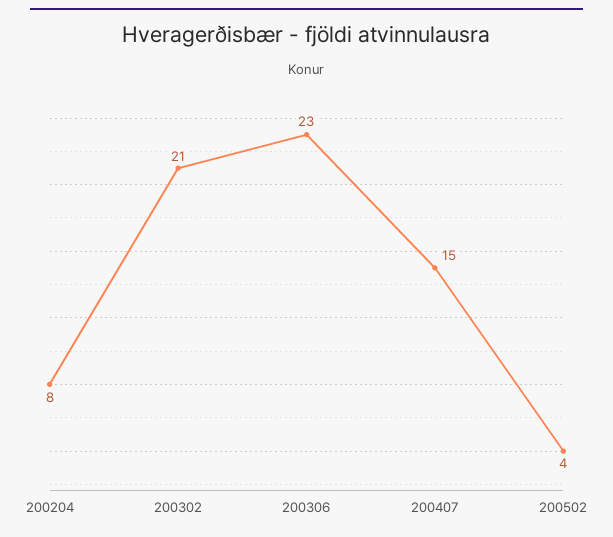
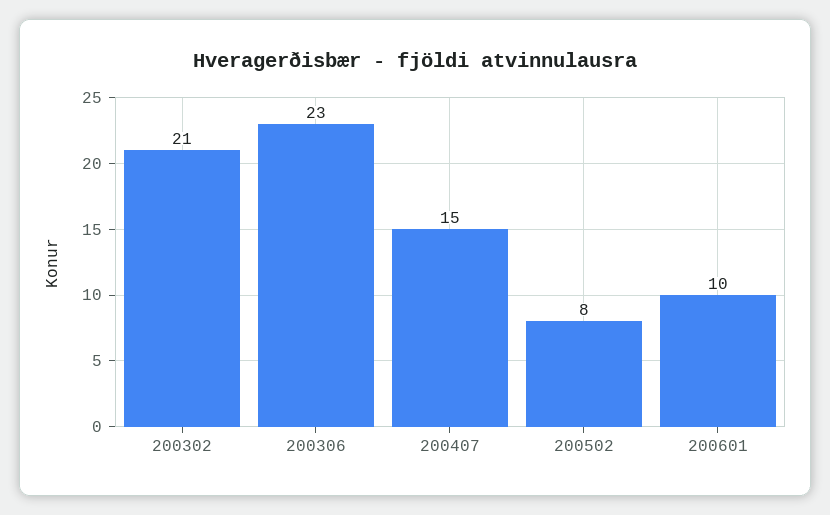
200204: 8 -> none
200502: 4 -> 8
200601: none -> 10

